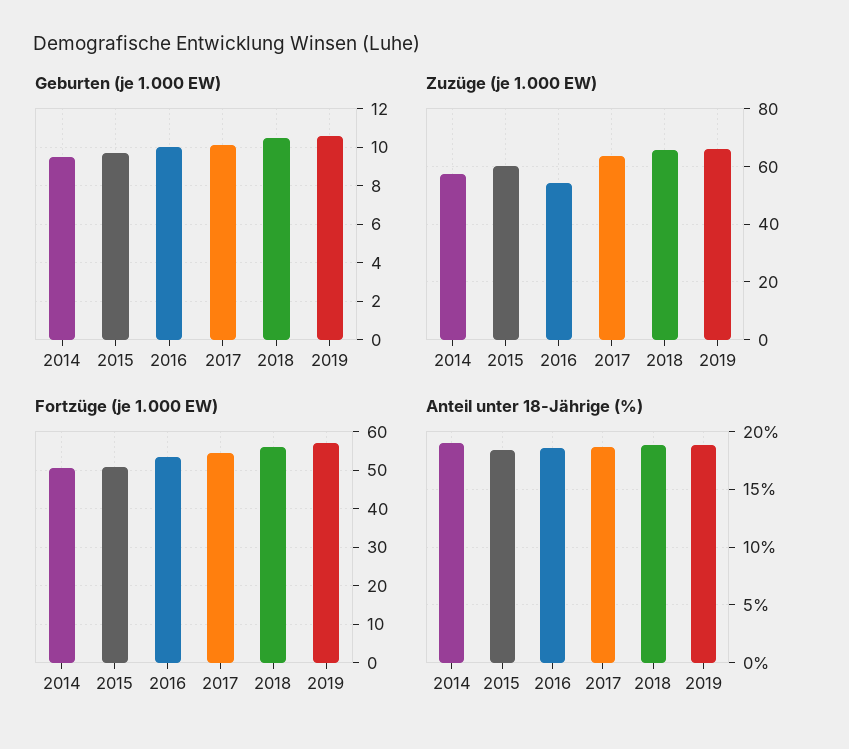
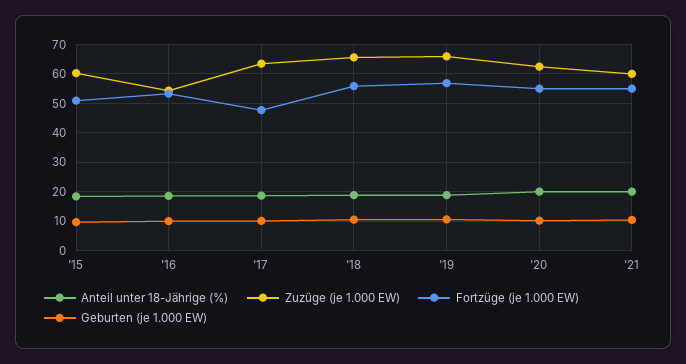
Geburten (je 1.000 EW), 2014: 9.5 -> none
Zuzüge (je 1.000 EW), 2014: 57.5 -> none
Fortzüge (je 1.000 EW), 2014: 50 -> none
Fortzüge (je 1.000 EW), 2017: 54 -> 47.5
Anteil unter 18-Jährige (%), 2014: 19 -> none
Anteil unter 18-Jährige (%), '20: none -> 20
Zuzüge (je 1.000 EW), '20: none -> 62.5
Fortzüge (je 1.000 EW), '20: none -> 55
Geburten (je 1.000 EW), '20: none -> 10
Anteil unter 18-Jährige (%), '21: none -> 20
Zuzüge (je 1.000 EW), '21: none -> 60
Fortzüge (je 1.000 EW), '21: none -> 55
Geburten (je 1.000 EW), '21: none -> 10

